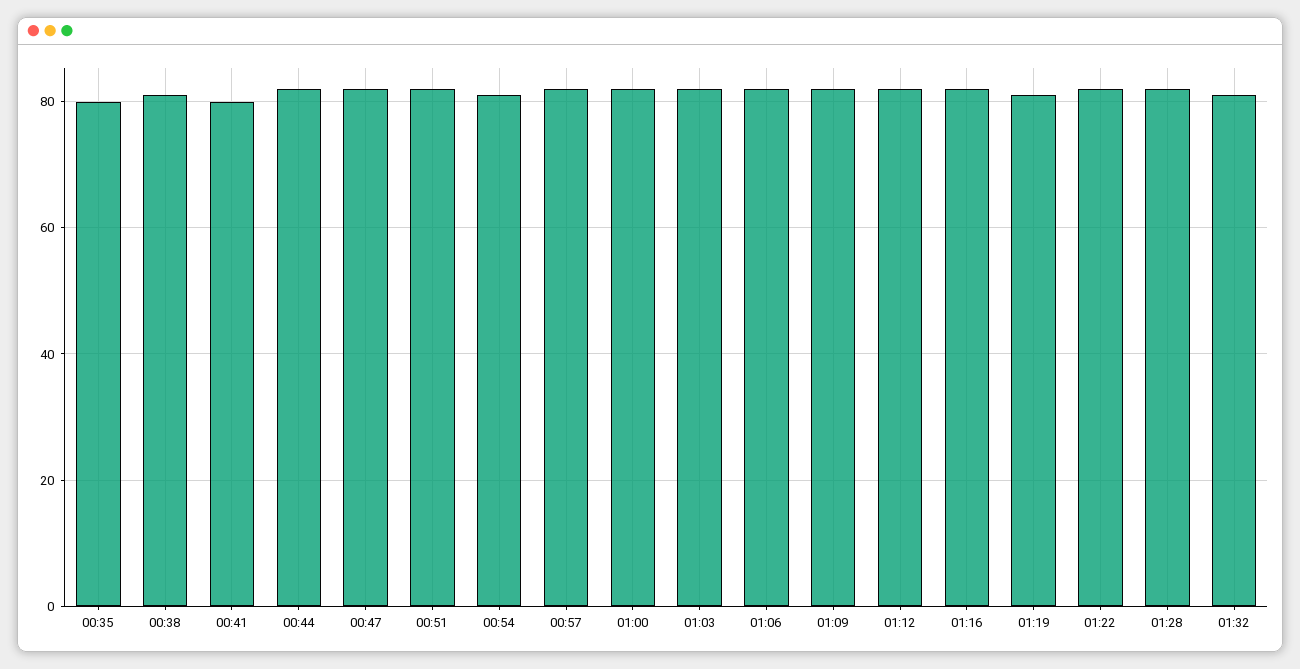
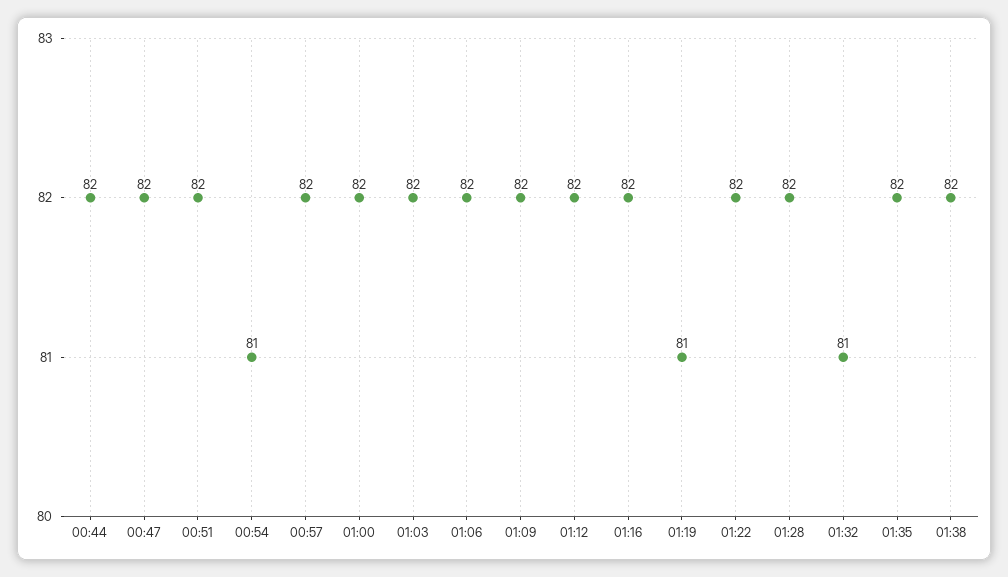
00:35: 80 -> none
00:38: 80 -> none
00:41: 80 -> none
01:35: none -> 82
01:38: none -> 82

